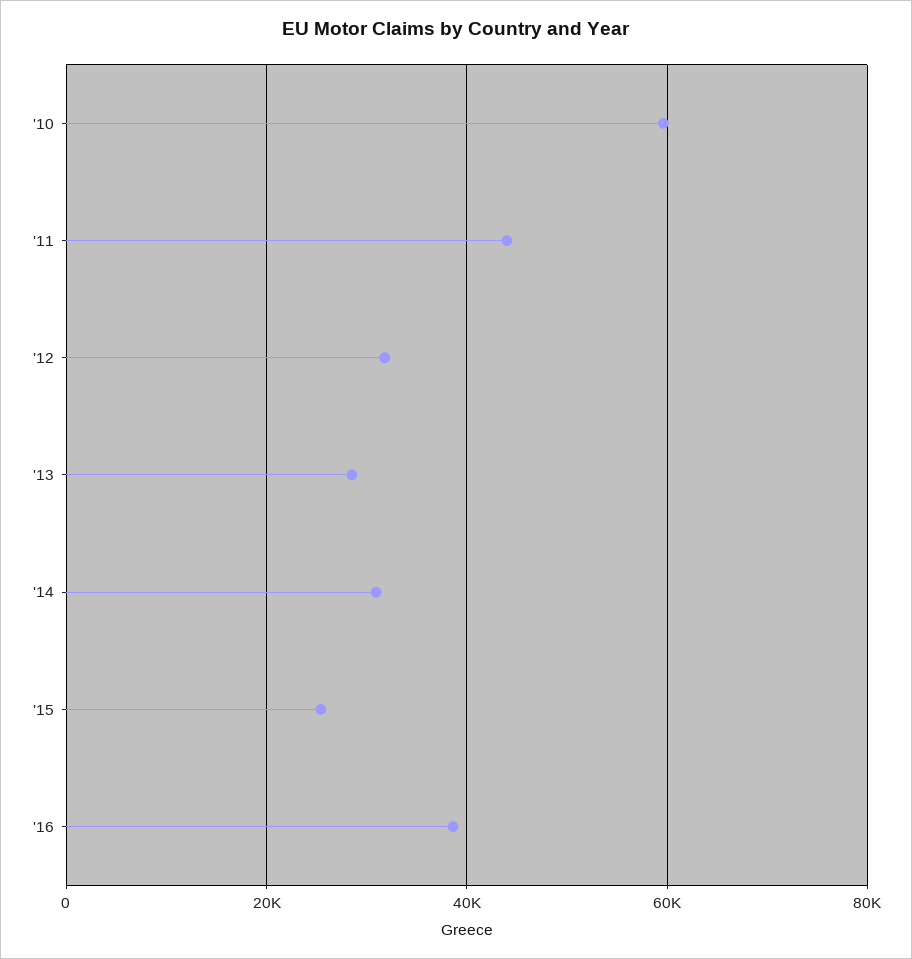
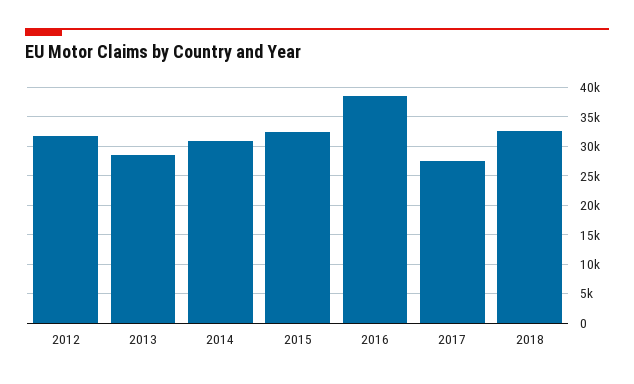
'10: 60000 -> none
'11: 44000 -> none
'15: 26000 -> 32500
2017: none -> 27500
2018: none -> 32500

